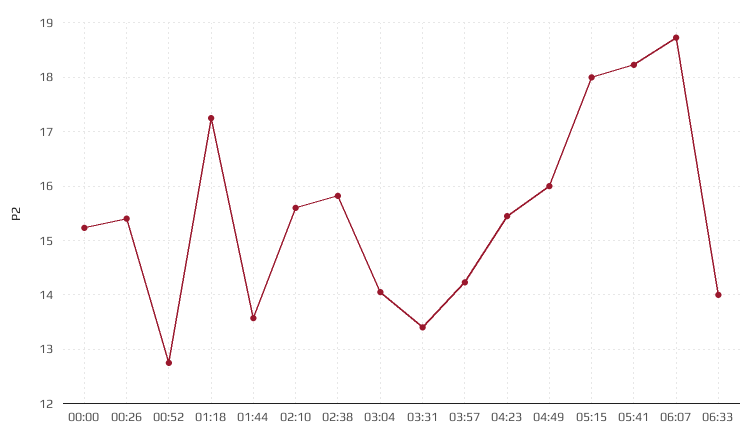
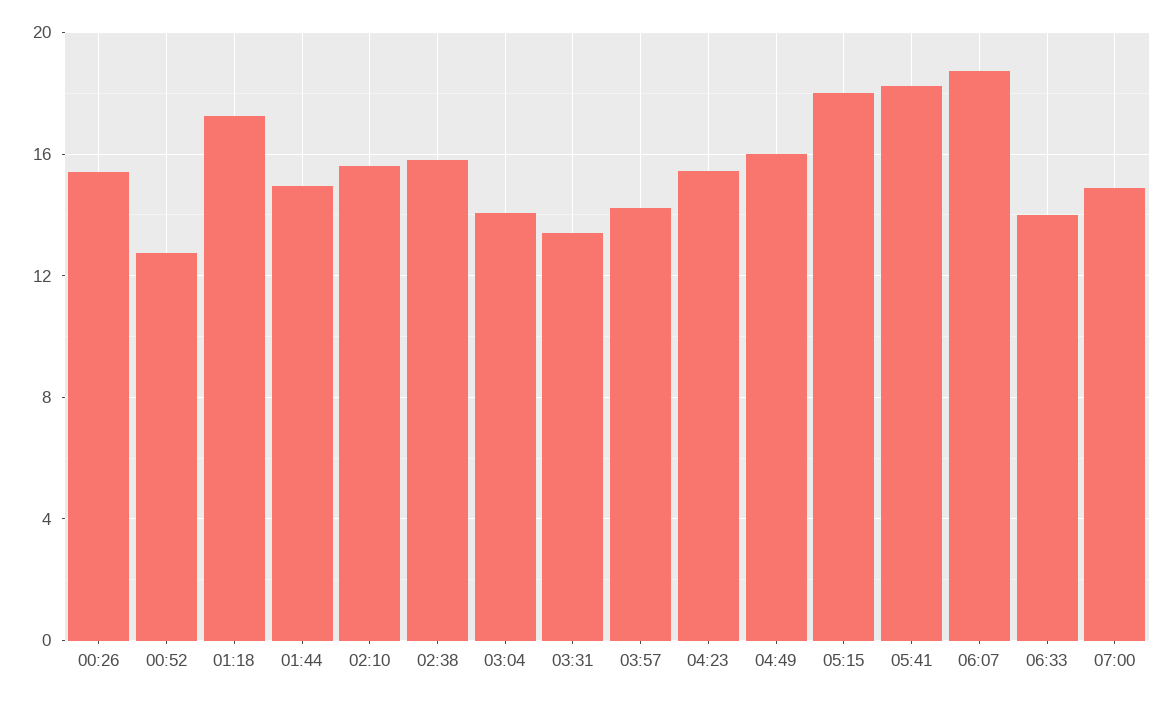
00:00: 15.2 -> none
01:44: 13.6 -> 15
07:00: none -> 15

